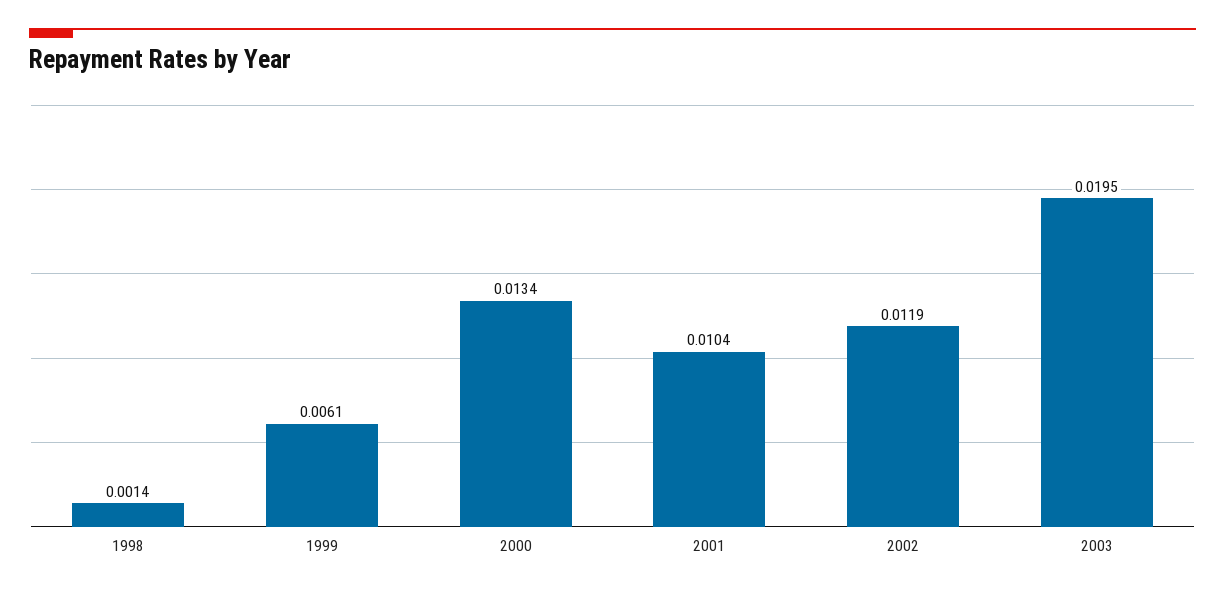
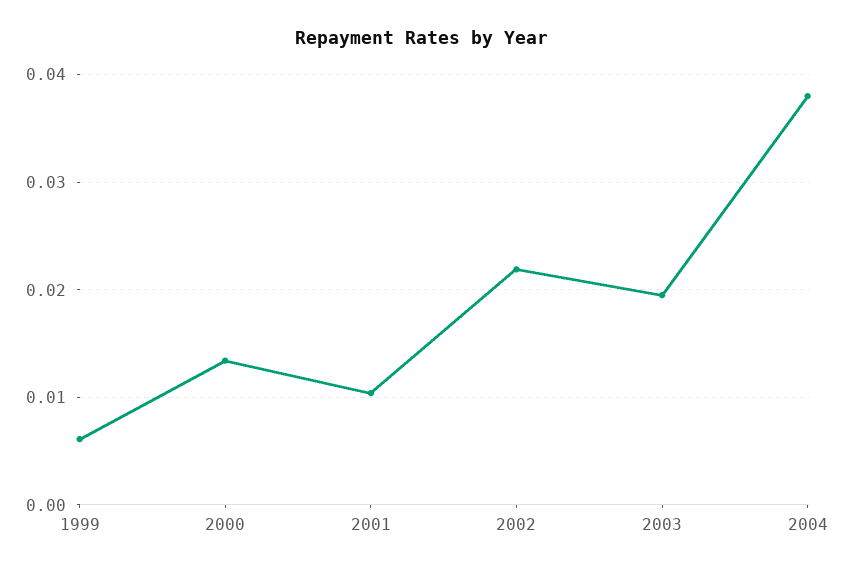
1998: 0.0014 -> none
2002: 0.0119 -> 0.022
2004: none -> 0.038

